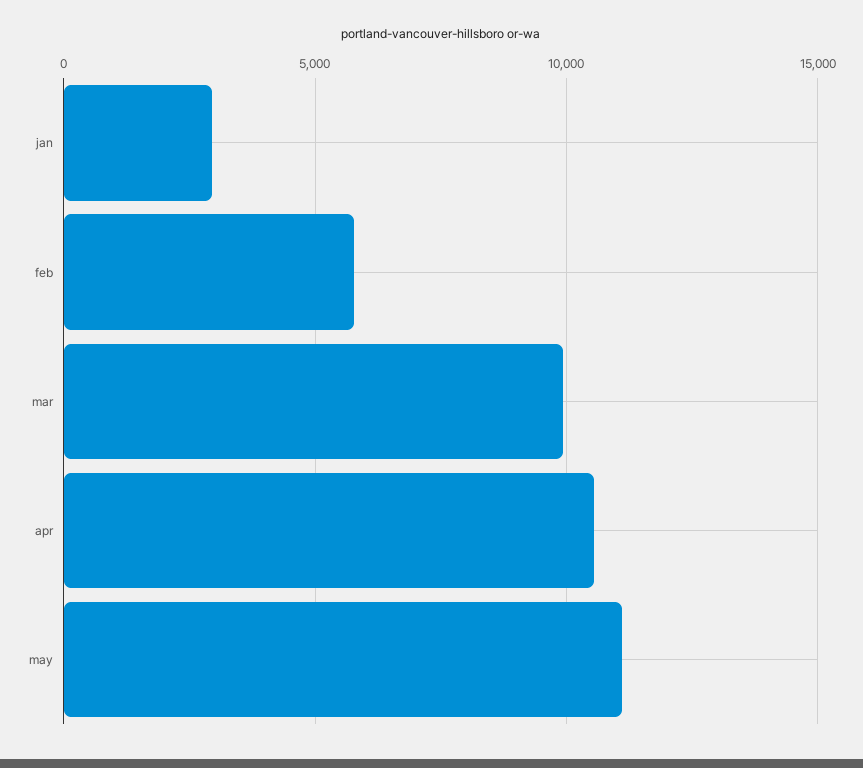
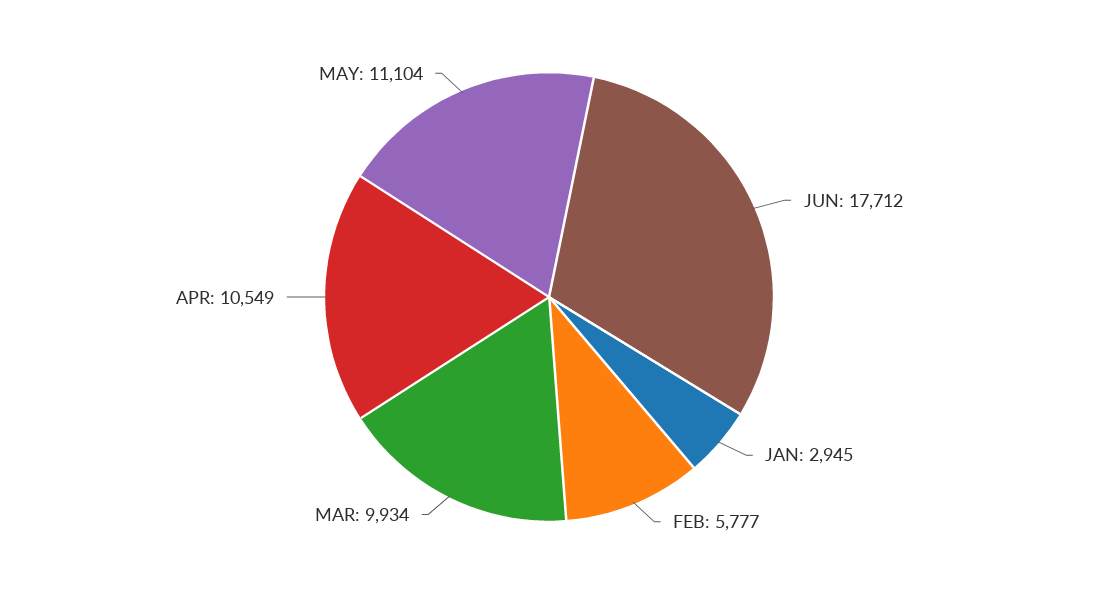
JUN: none -> 17712

